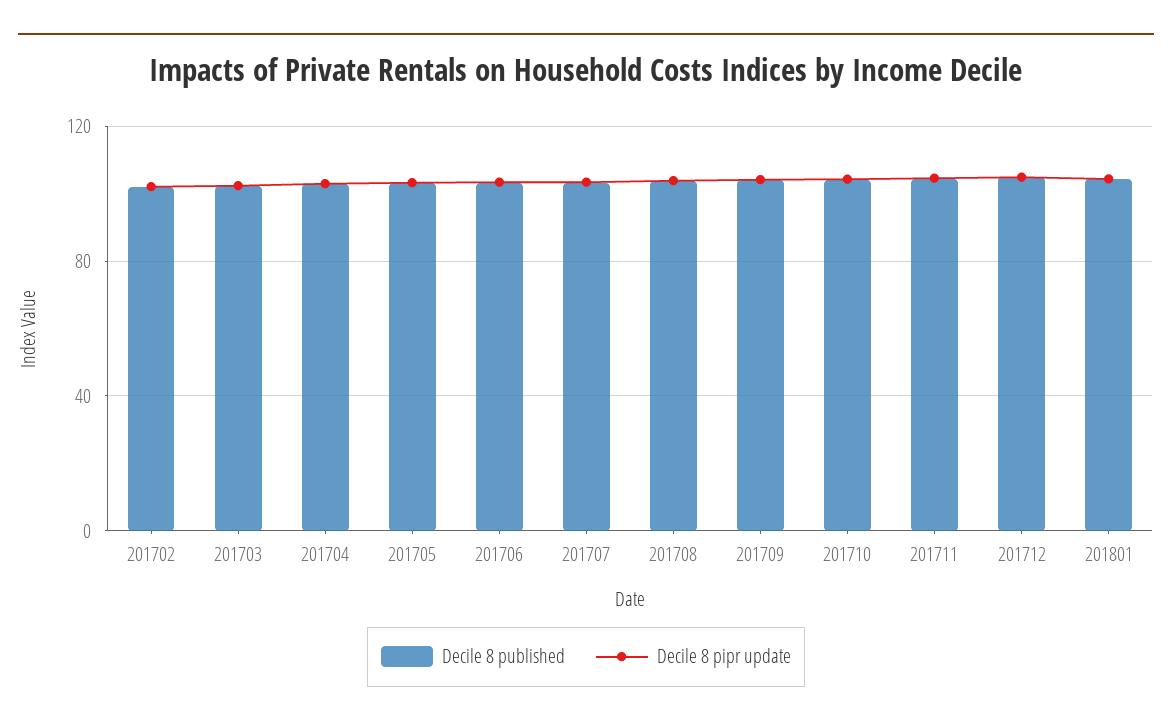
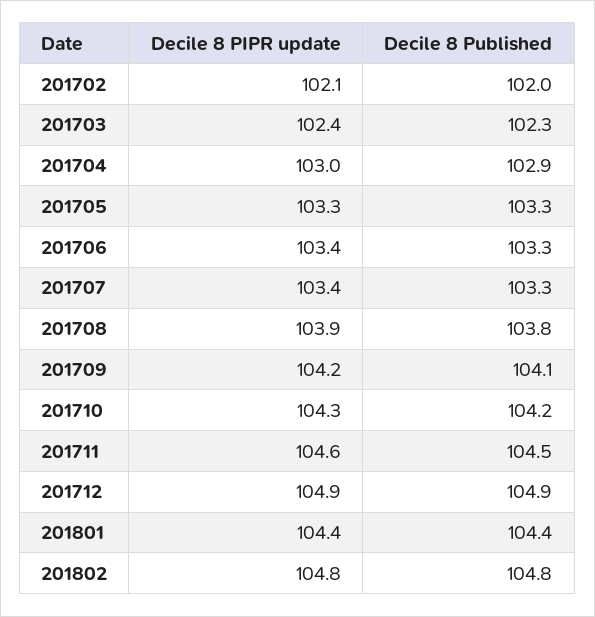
Decile 8 pipr update, 201802: none -> 104.8
Decile 8 published, 201802: none -> 104.8

